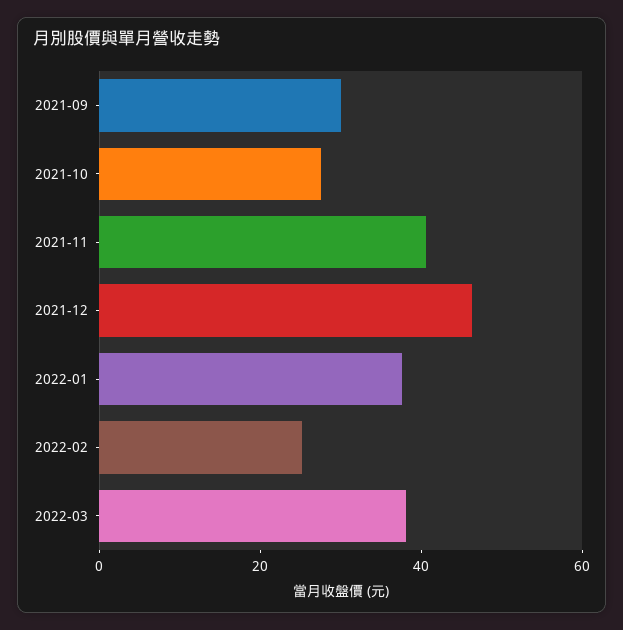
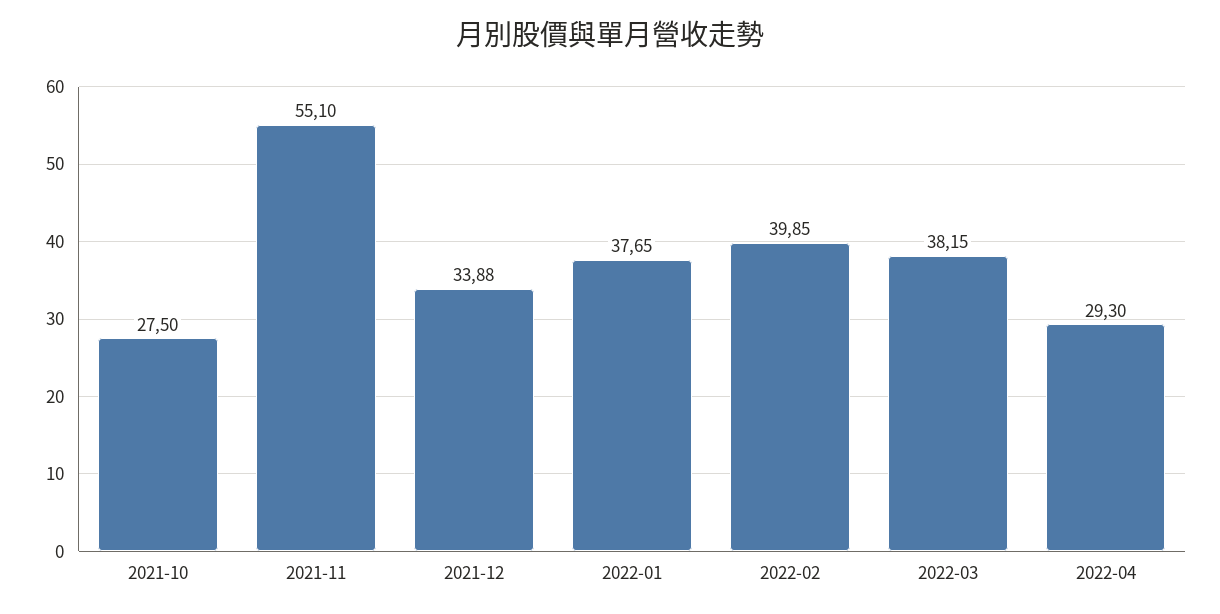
2021-09: 30 -> none
2021-11: 40 -> 55.1
2021-12: 45 -> 33.88
2022-02: 25 -> 39.85
2022-04: none -> 29.3

